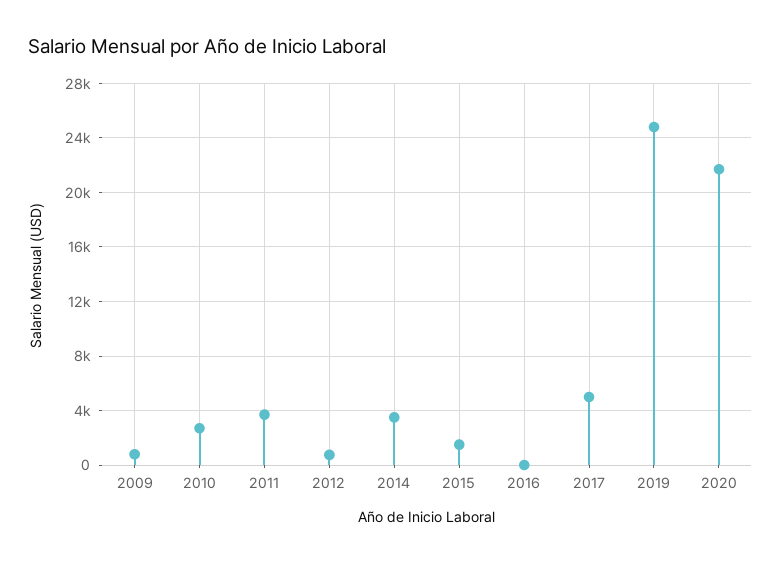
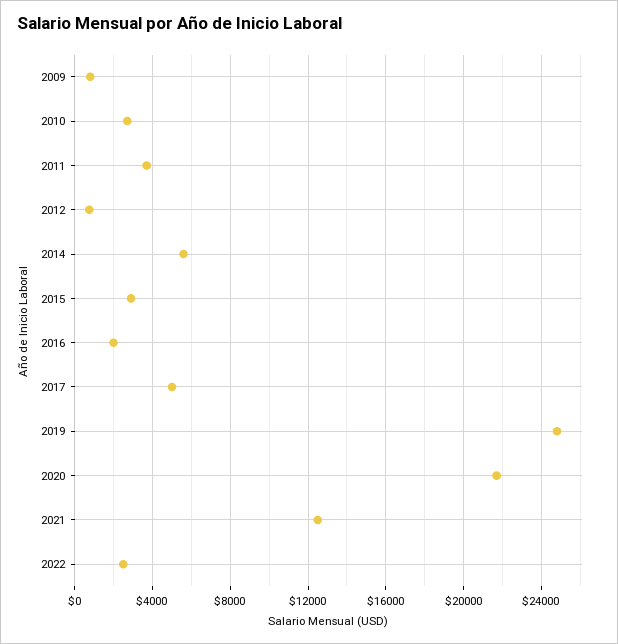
2014: 3500 -> 5500
2015: 1500 -> 3000
2016: 0 -> 2000
2021: none -> 12500
2022: none -> 2500

